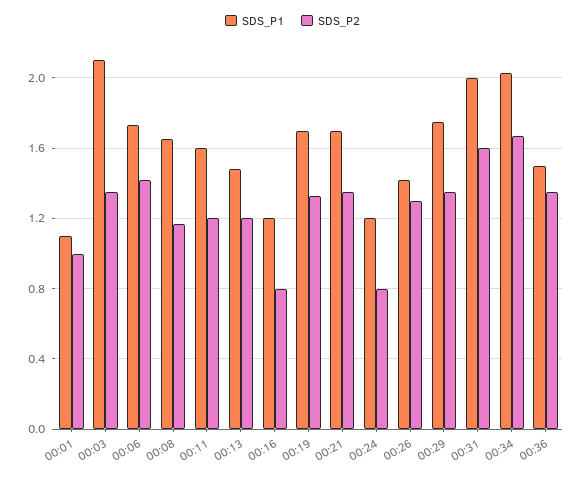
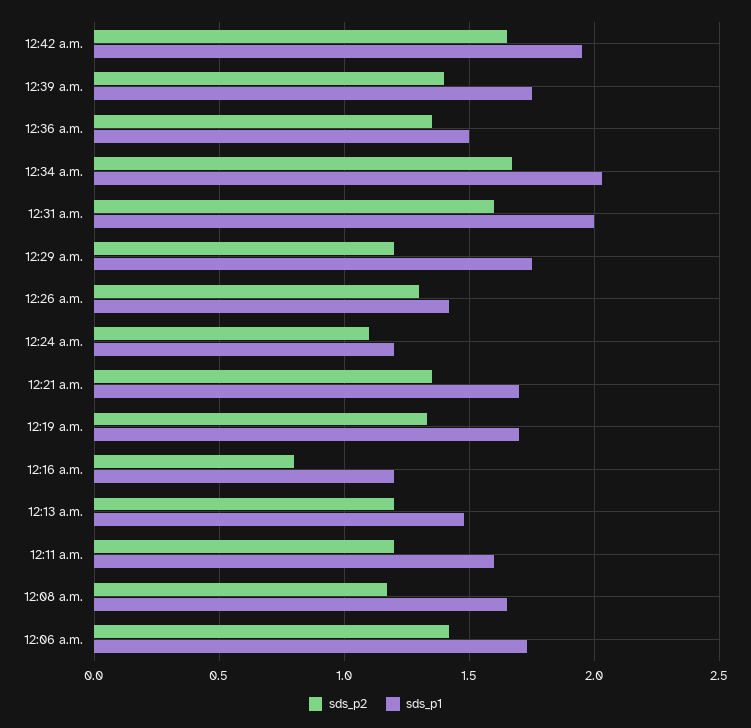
SDS_P1, 00:01: 1.1 -> none
SDS_P2, 00:01: 1 -> none
SDS_P1, 00:03: 2.1 -> none
SDS_P2, 00:03: 1.35 -> none
SDS_P2, 00:24: 0.8 -> 1.1
SDS_P2, 00:29: 1.35 -> 1.2
SDS_P2, 12:42 a.m.: none -> 1.65
SDS_P1, 12:42 a.m.: none -> 1.95
SDS_P2, 12:39 a.m.: none -> 1.4
SDS_P1, 12:39 a.m.: none -> 1.75

